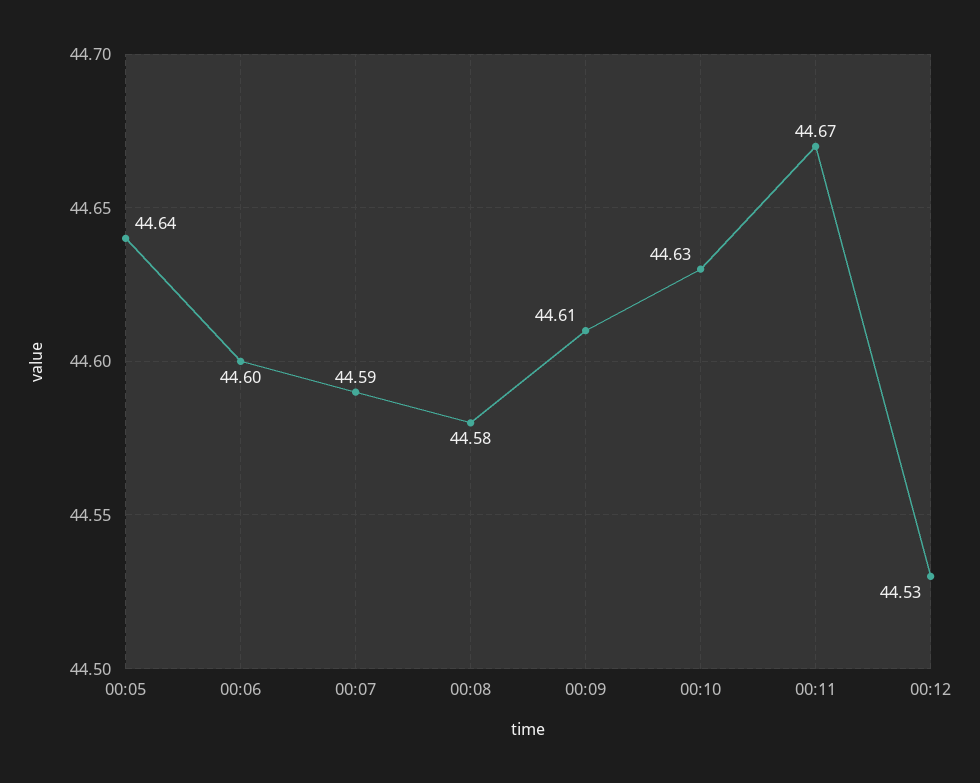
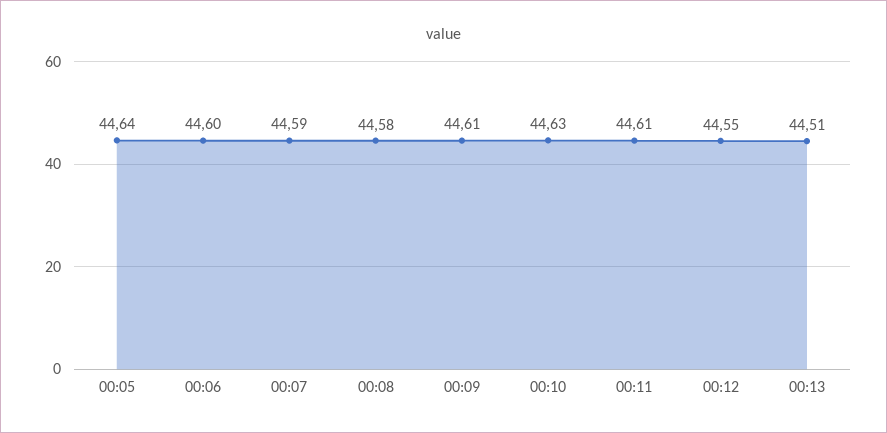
00:11: 44.67 -> 44.61
00:12: 44.53 -> 44.55
00:13: none -> 44.51

